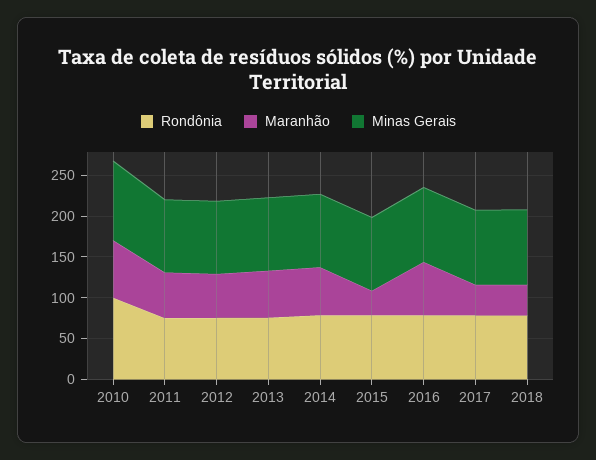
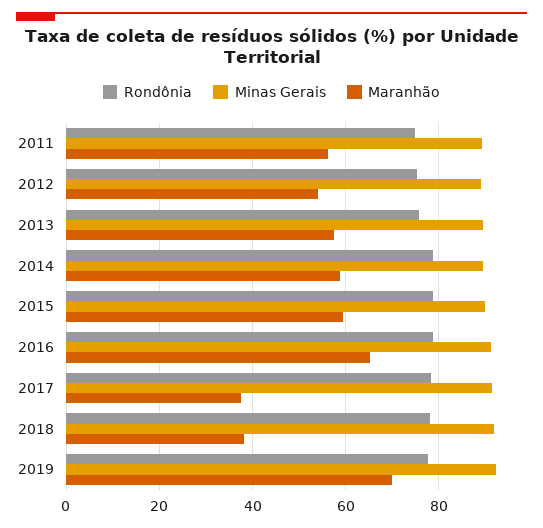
Rondônia, 2010: 100 -> none
Maranhão, 2010: 70 -> none
Minas Gerais, 2010: 100 -> none
Maranhão, 2015: 30 -> 60
Rondônia, 2019: none -> 78
Minas Gerais, 2019: none -> 92
Maranhão, 2019: none -> 70

